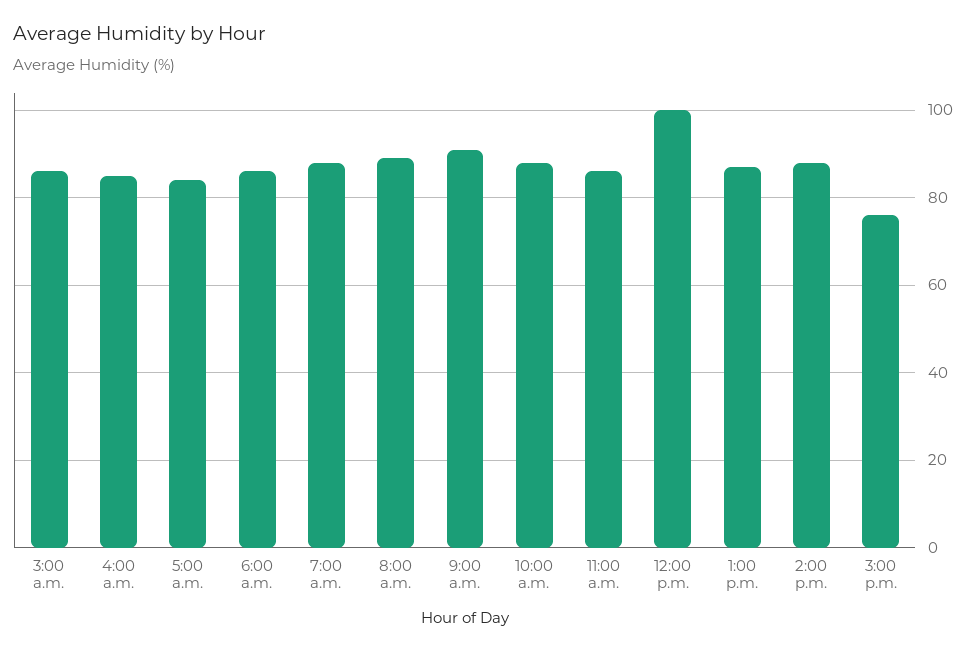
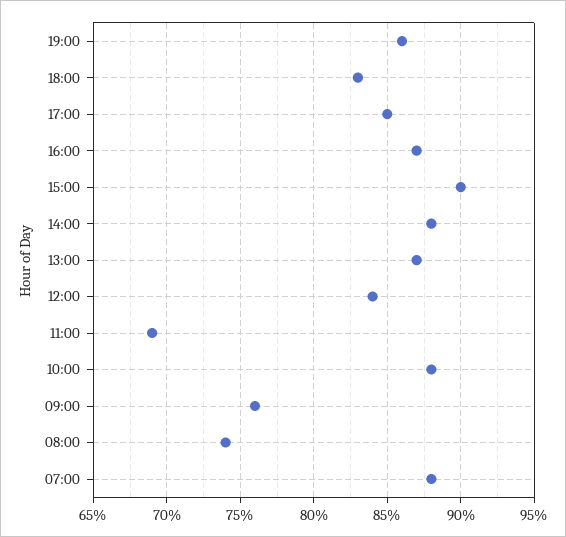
3:00 a.m.: 85 -> none
4:00 a.m.: 85 -> none
5:00 a.m.: 85 -> none
6:00 a.m.: 85 -> none
8:00 a.m.: 90 -> 74
9:00 a.m.: 90 -> 76
11:00 a.m.: 85 -> 69
12:00 p.m.: 100 -> 84
3:00 p.m.: 75 -> 90
19:00: none -> 86
18:00: none -> 83
17:00: none -> 85
16:00: none -> 87

